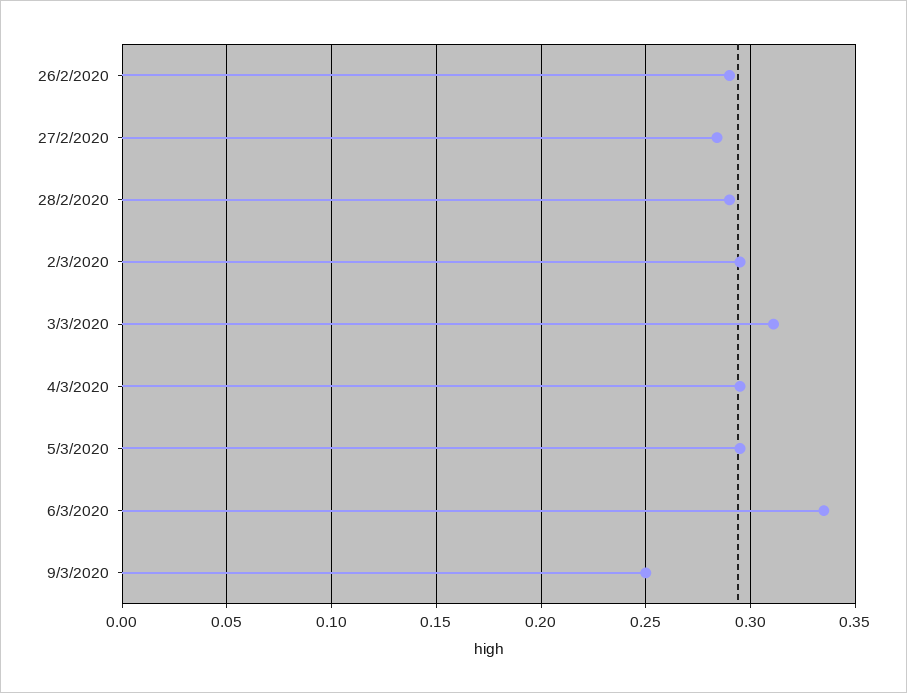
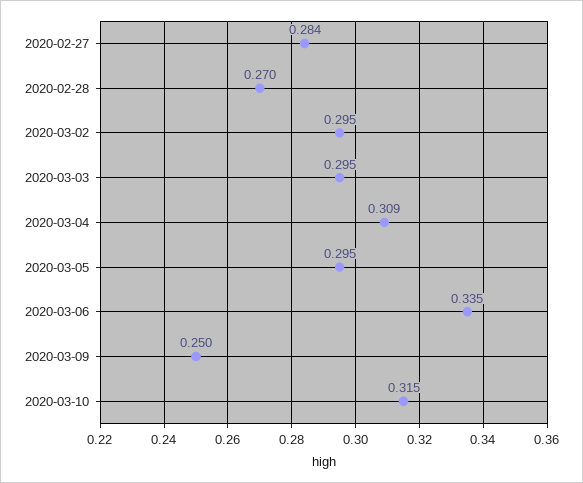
26/2/2020: 0.29 -> none
28/2/2020: 0.29 -> 0.27
3/3/2020: 0.31 -> 0.295
4/3/2020: 0.295 -> 0.309
2020-03-10: none -> 0.315

